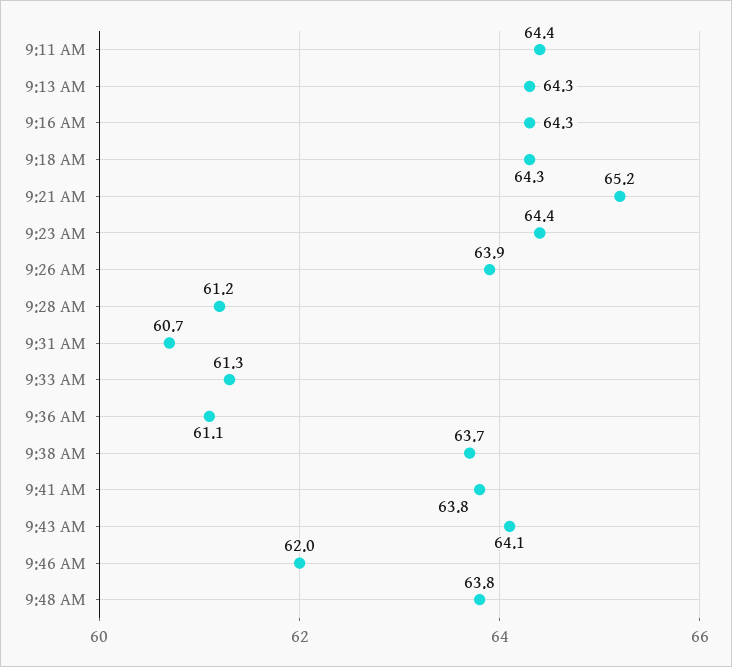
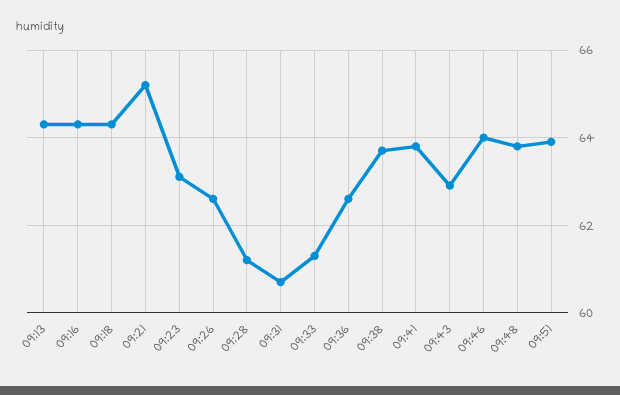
9:11 AM: 64.4 -> none
9:23 AM: 64.4 -> 63
9:26 AM: 63.9 -> 62.5
9:36 AM: 61.1 -> 62.5
9:43 AM: 64.1 -> 63
9:46 AM: 62 -> 64
09:51: none -> 64

